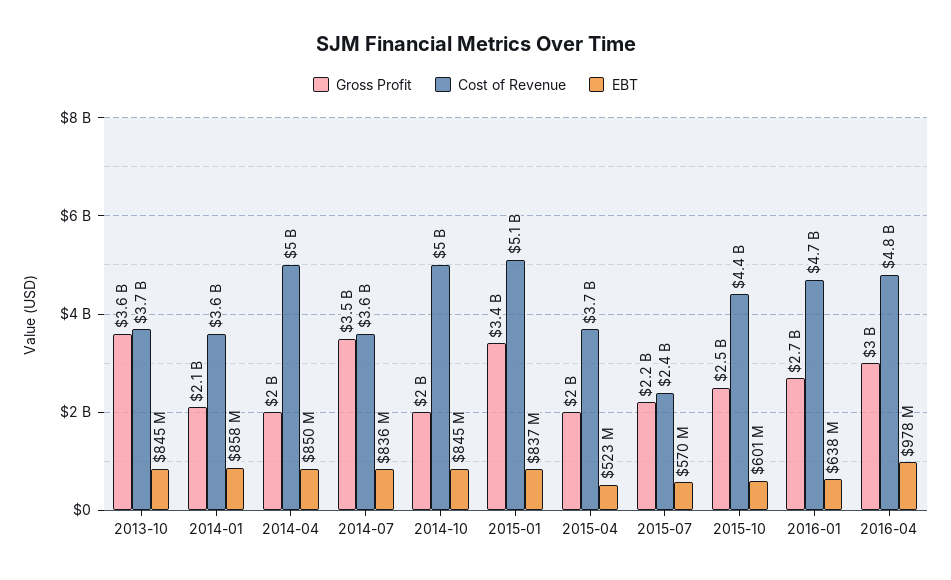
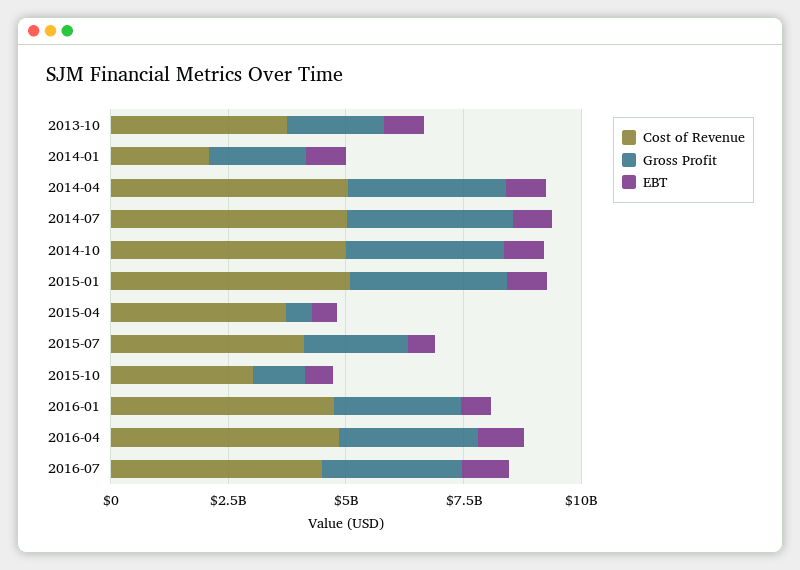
Gross Profit, 2013-10: 3600000000 -> 2000000000
Cost of Revenue, 2014-01: 3600000000 -> 2000000000
Gross Profit, 2014-04: 2000000000 -> 3500000000
Cost of Revenue, 2014-07: 3600000000 -> 5000000000
Gross Profit, 2014-10: 2000000000 -> 3500000000
Gross Profit, 2015-04: 2000000000 -> 500000000
Cost of Revenue, 2015-07: 2400000000 -> 4000000000
Gross Profit, 2015-10: 2500000000 -> 1000000000
Cost of Revenue, 2015-10: 4400000000 -> 3000000000
Cost of Revenue, 2016-07: none -> 4500000000
Gross Profit, 2016-07: none -> 3000000000
EBT, 2016-07: none -> 1000000000

